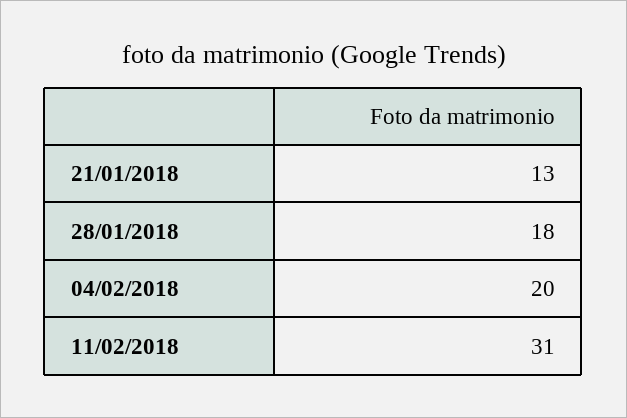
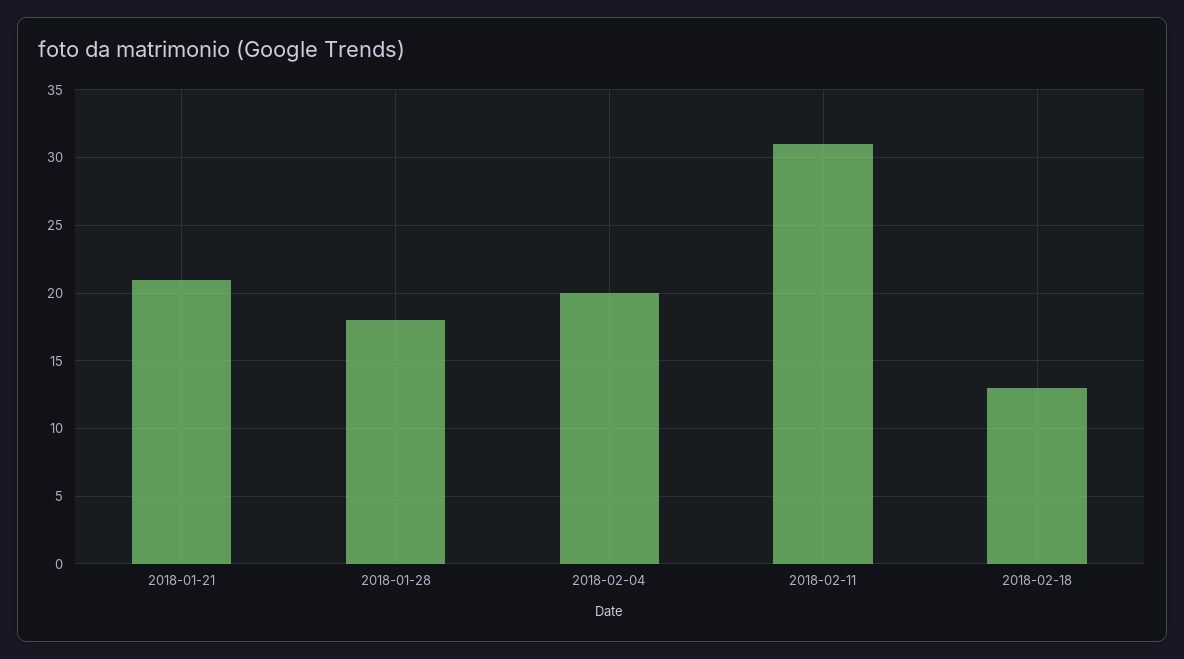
21/01/2018: 13 -> 21
2018-02-18: none -> 13

